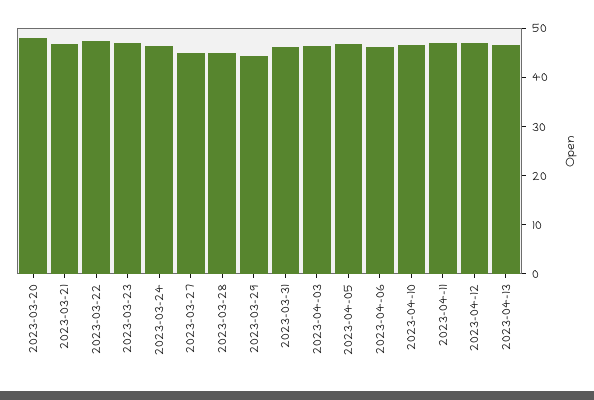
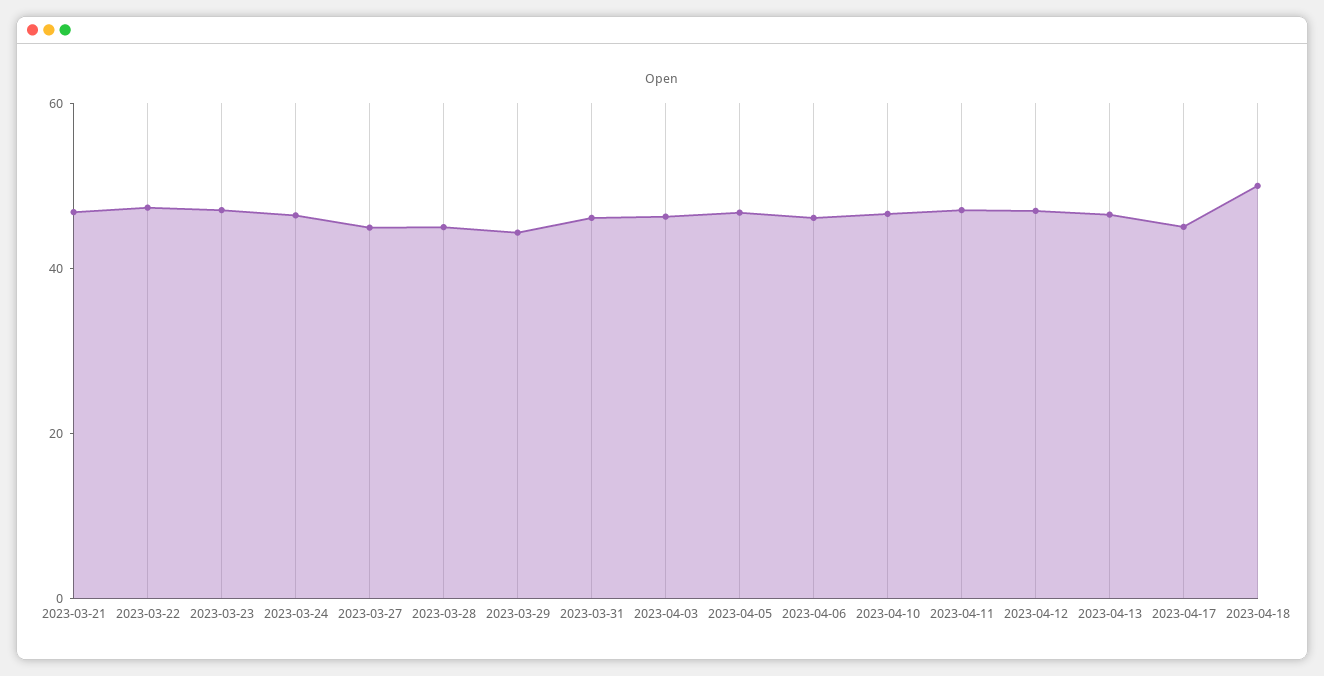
2023-03-20: 48 -> none
2023-04-17: none -> 45
2023-04-18: none -> 50

